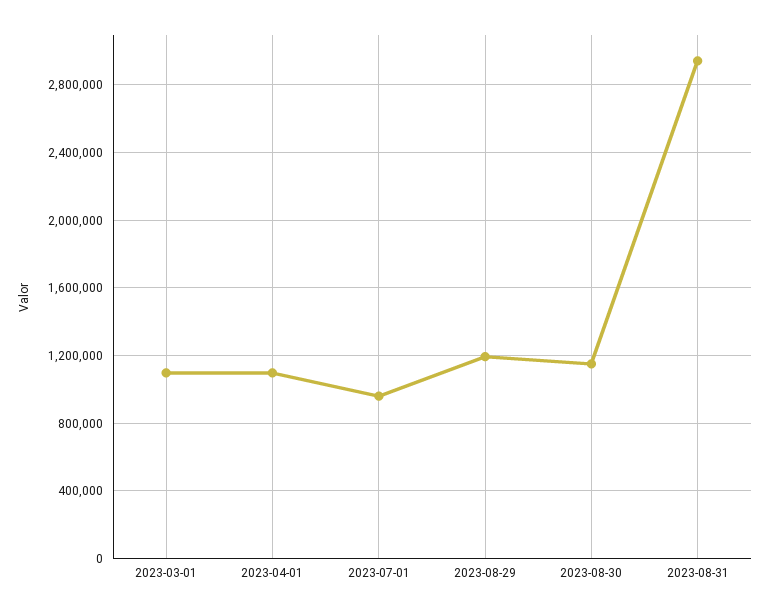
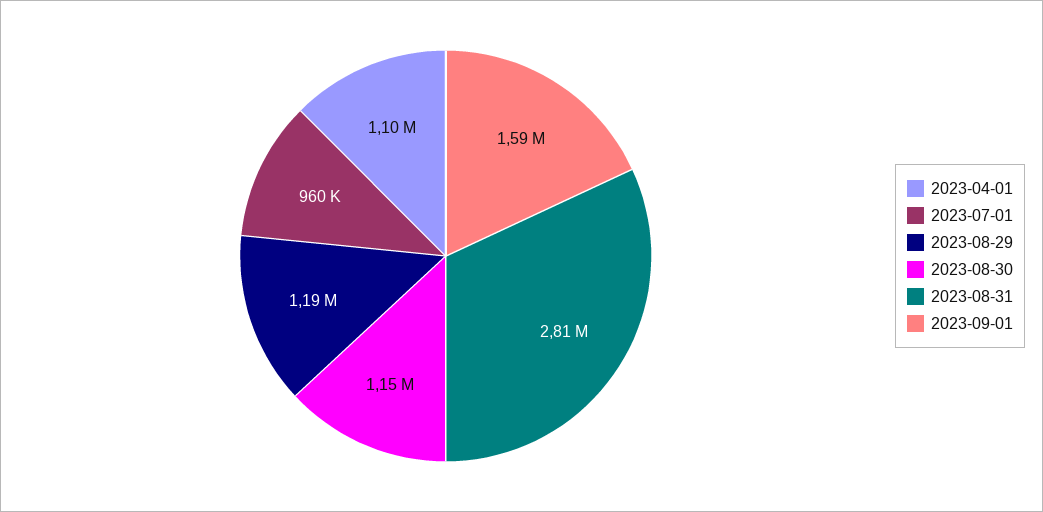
2023-03-01: 1100000 -> none
2023-08-31: 2950000 -> 2810000
2023-09-01: none -> 1590000

